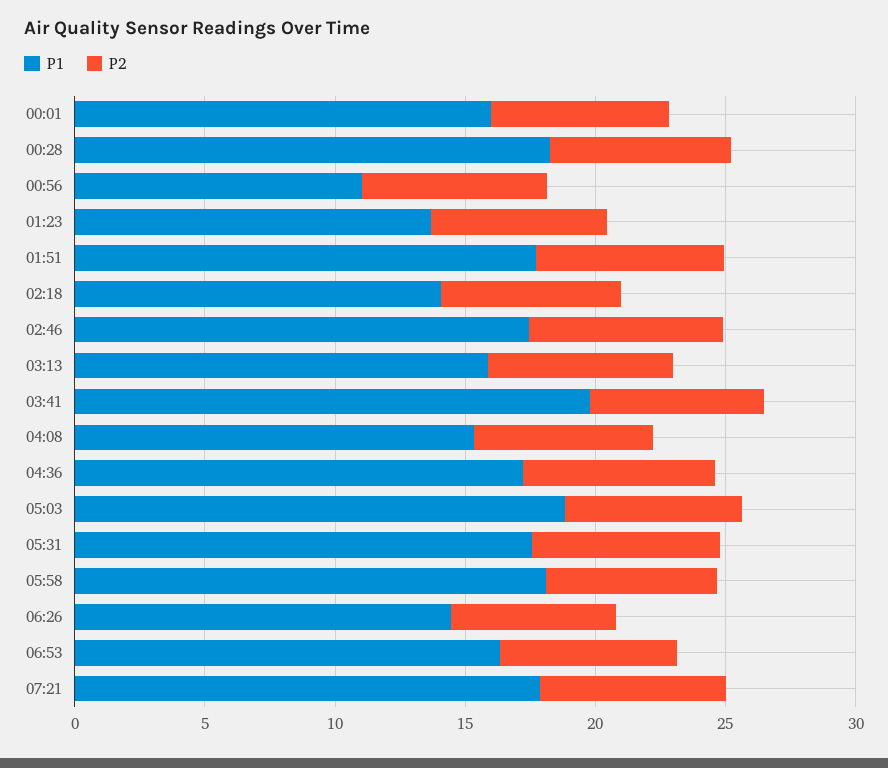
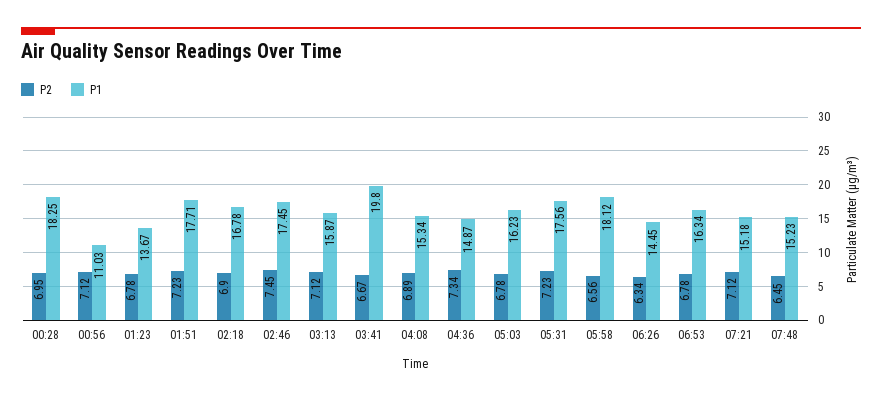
P1, 00:01: 16 -> none
P2, 00:01: 7 -> none
P1, 02:18: 14 -> 16.78
P1, 04:36: 17 -> 14.87
P1, 05:03: 19 -> 16.23
P1, 07:21: 18 -> 15.18
P2, 07:48: none -> 6.45
P1, 07:48: none -> 15.23

